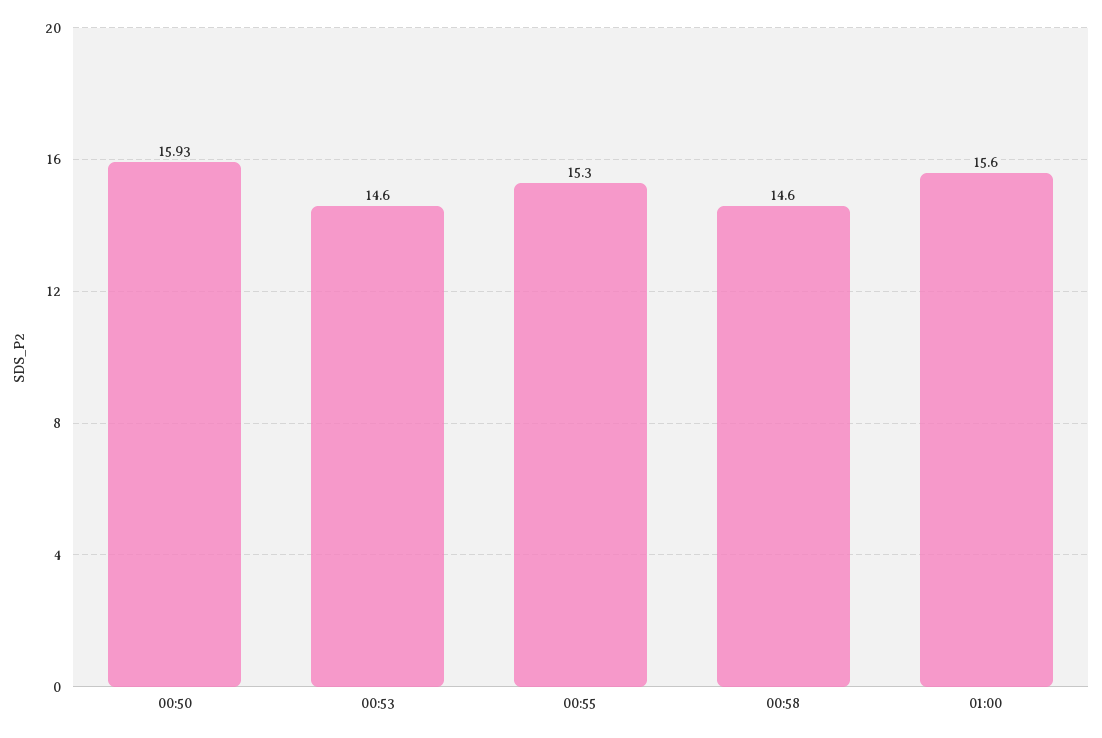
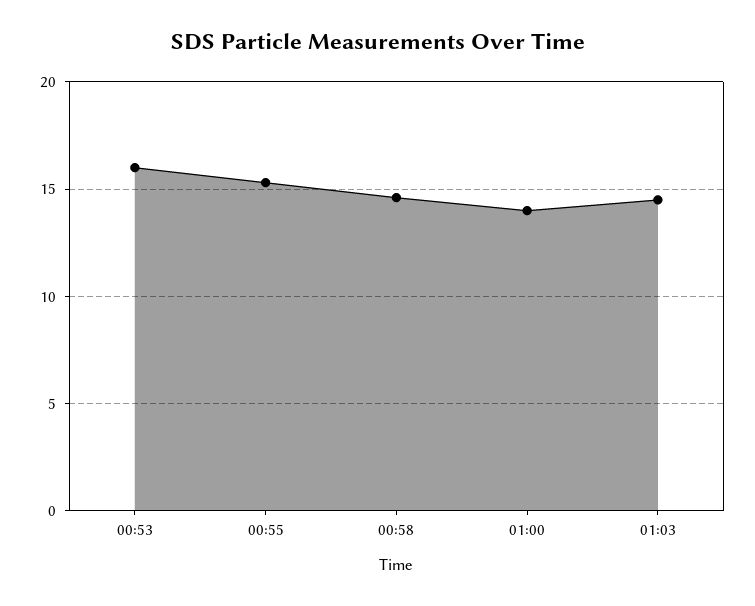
00:50: 15.93 -> none
00:53: 14.6 -> 16
01:00: 15.6 -> 14
01:03: none -> 14.5

